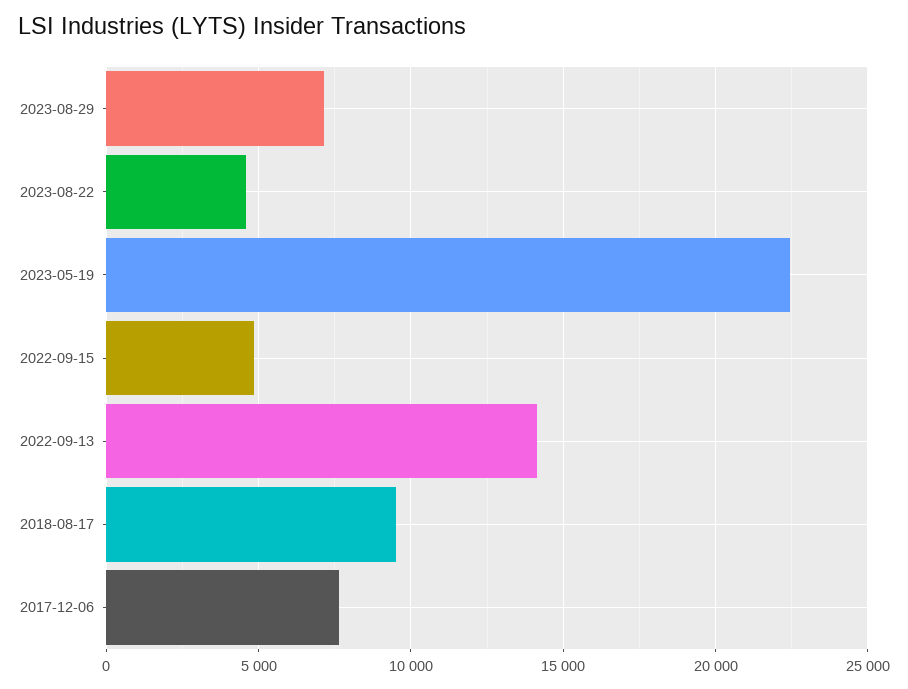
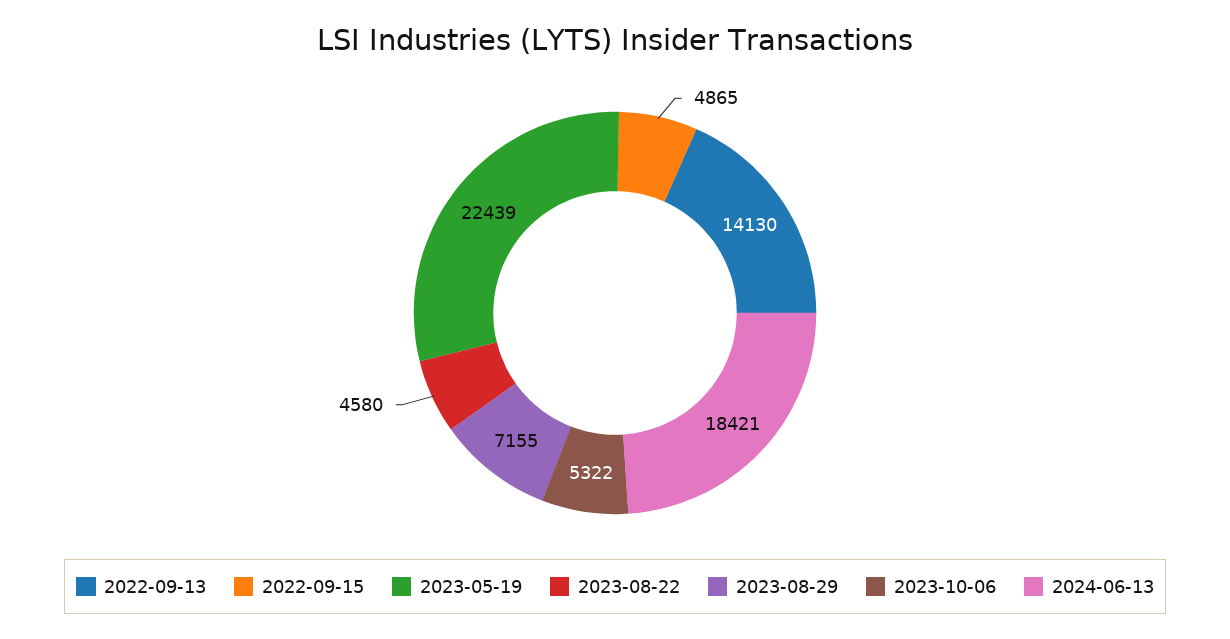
2018-08-17: 9500 -> none
2017-12-06: 7500 -> none
2023-10-06: none -> 5322
2024-06-13: none -> 18421

